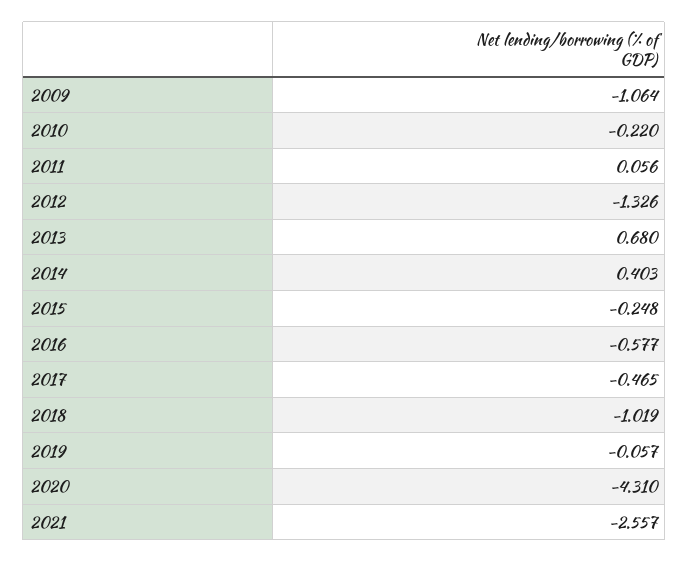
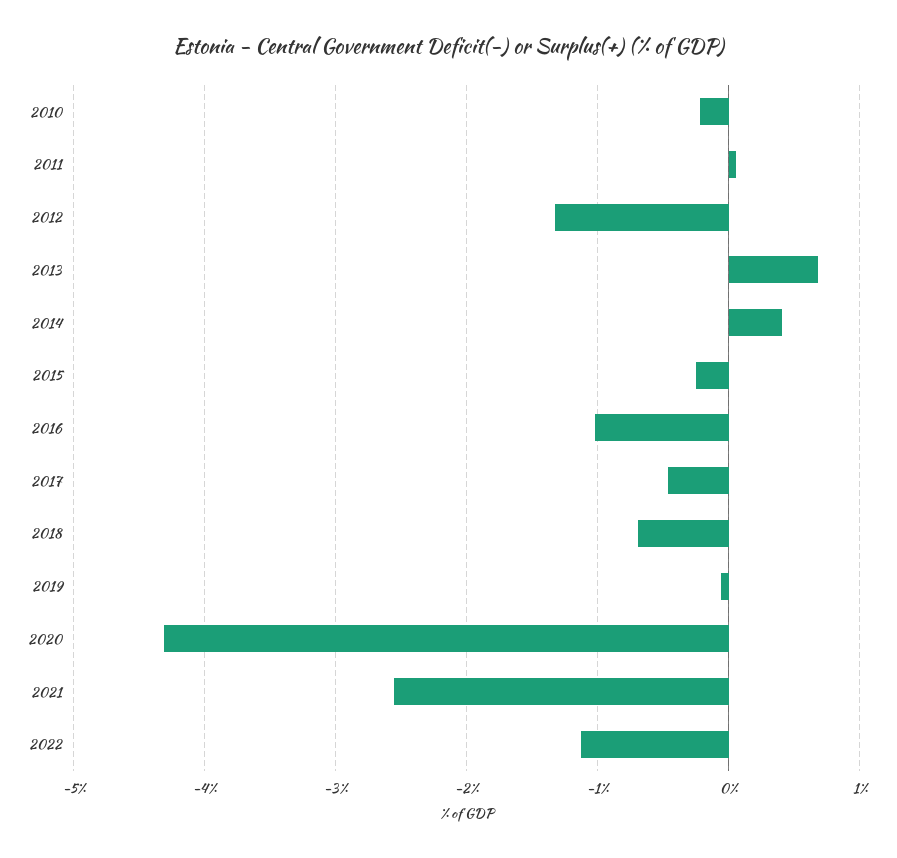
2009: -1.064 -> none
2016: -0.577 -> -1
2018: -1.019 -> -0.7
2022: none -> -1.1

